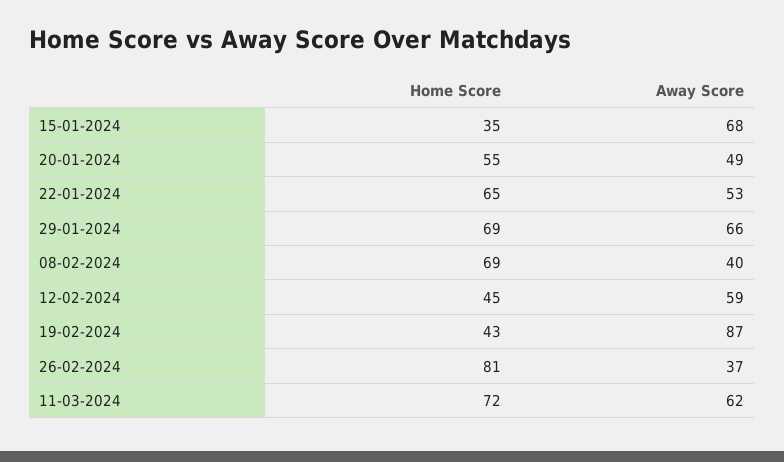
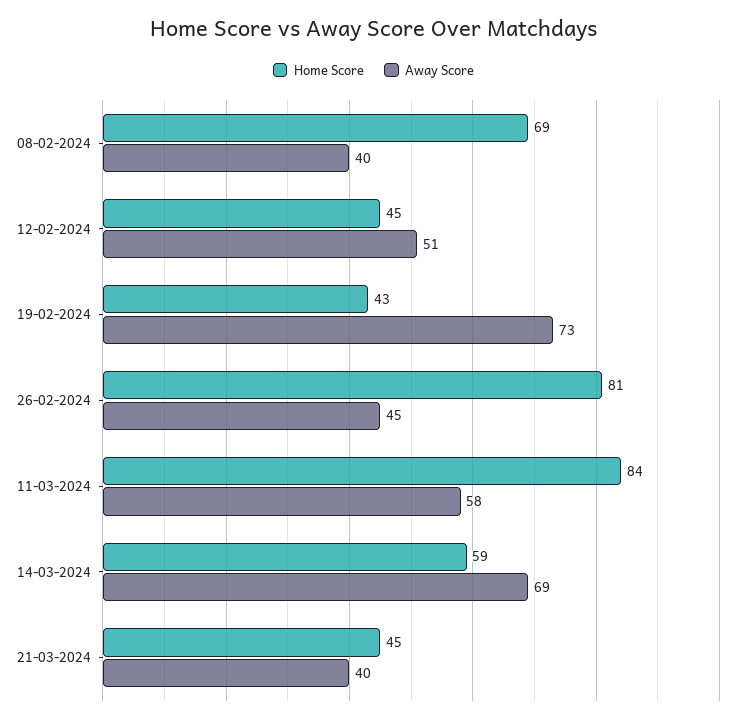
Home Score, 15-01-2024: 35 -> none
Away Score, 15-01-2024: 68 -> none
Home Score, 20-01-2024: 55 -> none
Away Score, 20-01-2024: 49 -> none
Home Score, 22-01-2024: 65 -> none
Away Score, 22-01-2024: 53 -> none
Home Score, 29-01-2024: 69 -> none
Away Score, 29-01-2024: 66 -> none
Away Score, 12-02-2024: 59 -> 51
Away Score, 19-02-2024: 87 -> 73
Away Score, 26-02-2024: 37 -> 45
Home Score, 11-03-2024: 72 -> 84
Away Score, 11-03-2024: 62 -> 58
Home Score, 14-03-2024: none -> 59
Away Score, 14-03-2024: none -> 69
Home Score, 21-03-2024: none -> 45
Away Score, 21-03-2024: none -> 40

